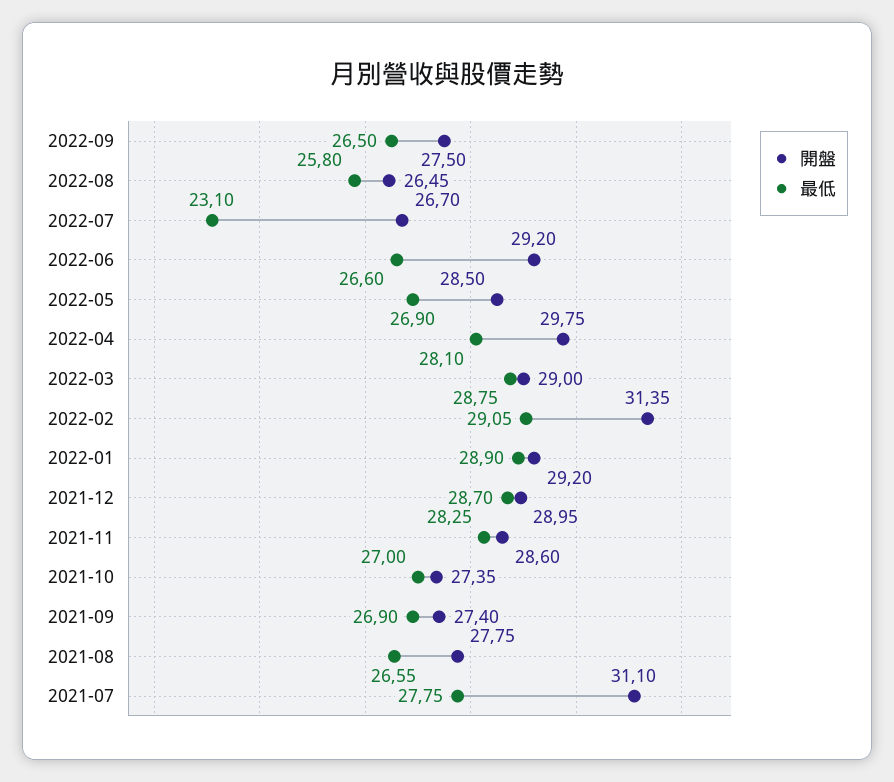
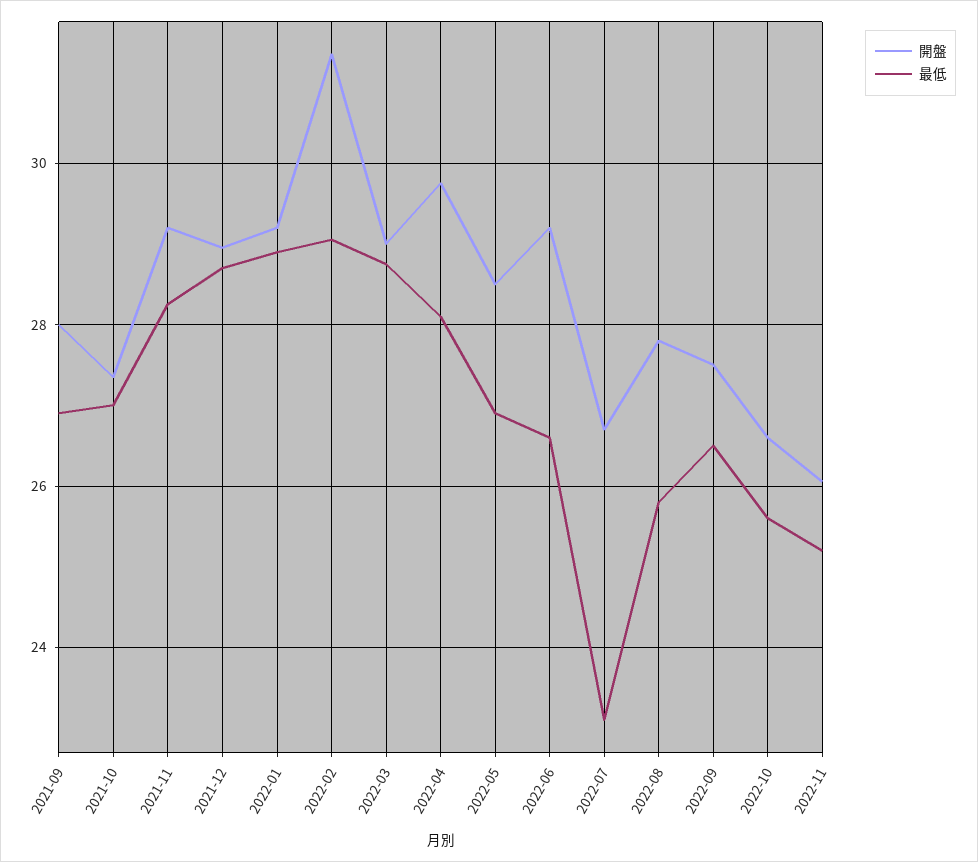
開盤, 2022-08: 26.45 -> 27.8
開盤, 2021-11: 28.6 -> 29.2
開盤, 2021-09: 27.4 -> 28
開盤, 2021-08: 27.75 -> none
最低, 2021-08: 26.55 -> none
開盤, 2021-07: 31.1 -> none
最低, 2021-07: 27.75 -> none
開盤, 2022-10: none -> 26.6
最低, 2022-10: none -> 25.6
開盤, 2022-11: none -> 26
最低, 2022-11: none -> 25.2

